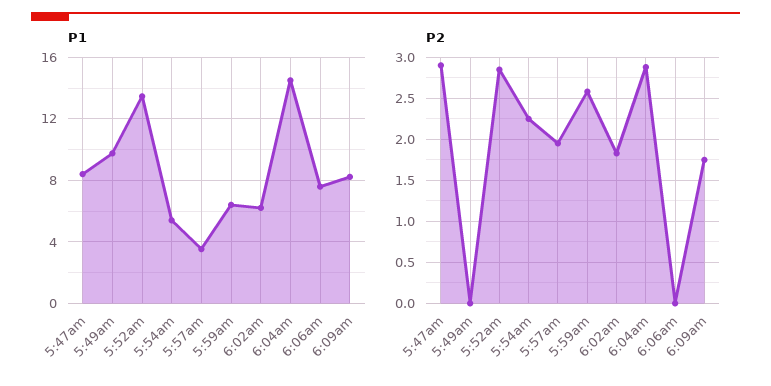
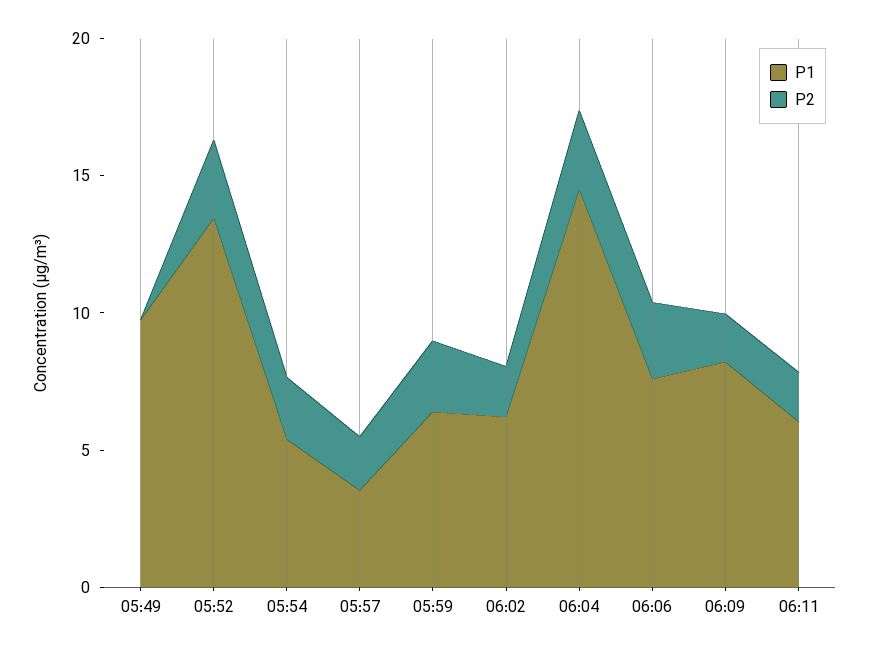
P1, 5:47am: 8.5 -> none
P2, 5:47am: 2.9 -> none
P2, 6:06am: 0 -> 3
P1, 06:11: none -> 6
P2, 06:11: none -> 2

